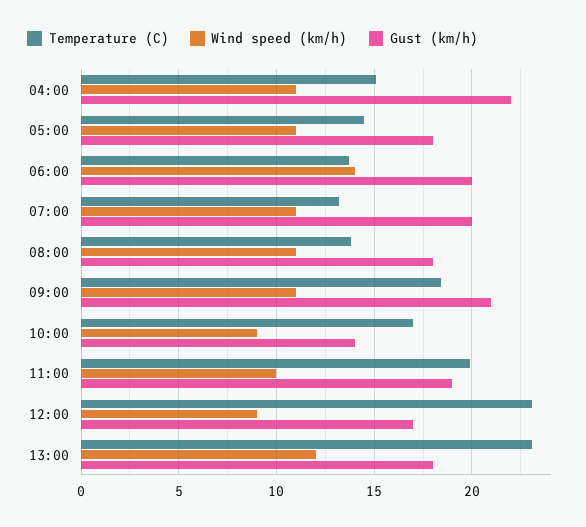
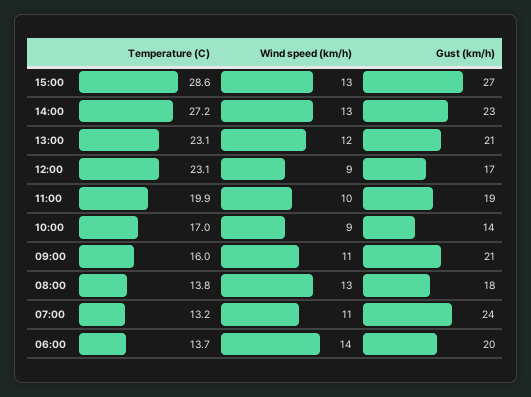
Temperature (C), 04:00: 15 -> none
Wind speed (km/h), 04:00: 11 -> none
Gust (km/h), 04:00: 22 -> none
Temperature (C), 05:00: 14.5 -> none
Wind speed (km/h), 05:00: 11 -> none
Gust (km/h), 05:00: 18 -> none
Gust (km/h), 07:00: 20 -> 24
Wind speed (km/h), 08:00: 11 -> 13
Temperature (C), 09:00: 18.5 -> 16
Gust (km/h), 13:00: 18 -> 21
Temperature (C), 15:00: none -> 28.6
Wind speed (km/h), 15:00: none -> 13
Gust (km/h), 15:00: none -> 27
Temperature (C), 14:00: none -> 27.2
Wind speed (km/h), 14:00: none -> 13
Gust (km/h), 14:00: none -> 23

